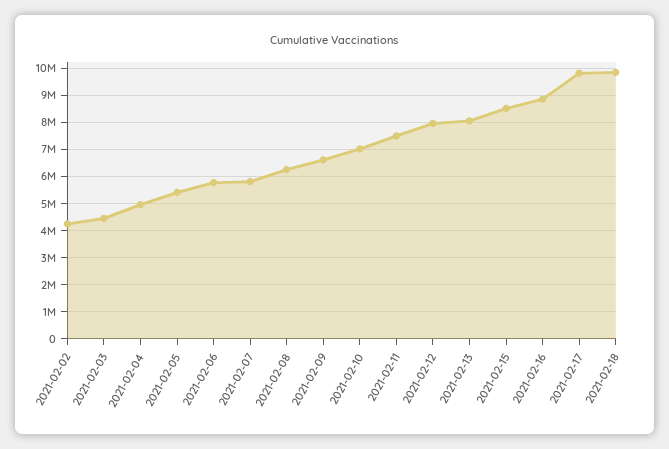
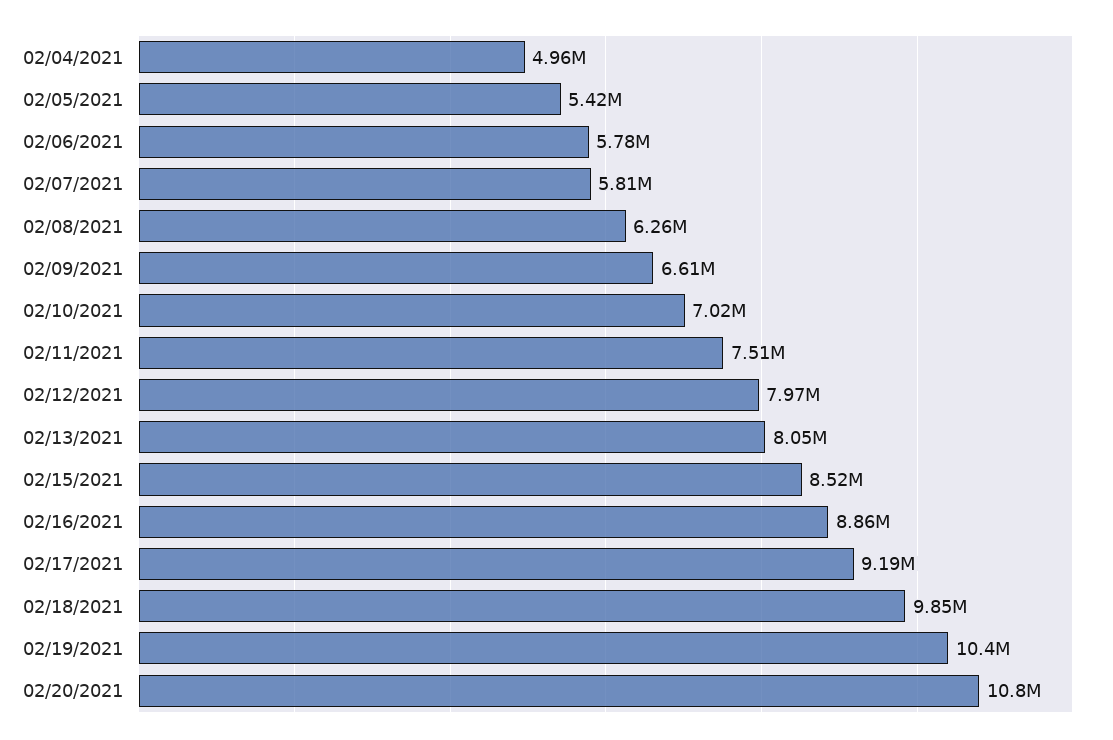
2021-02-02: 4250000 -> none
2021-02-03: 4500000 -> none
2021-02-17: 9750000 -> 9190000
02/19/2021: none -> 10400000
02/20/2021: none -> 10800000

